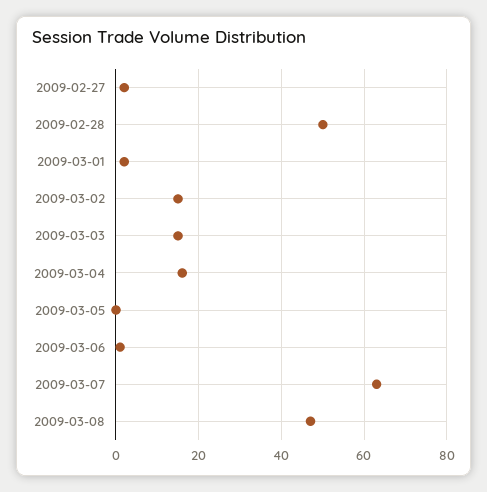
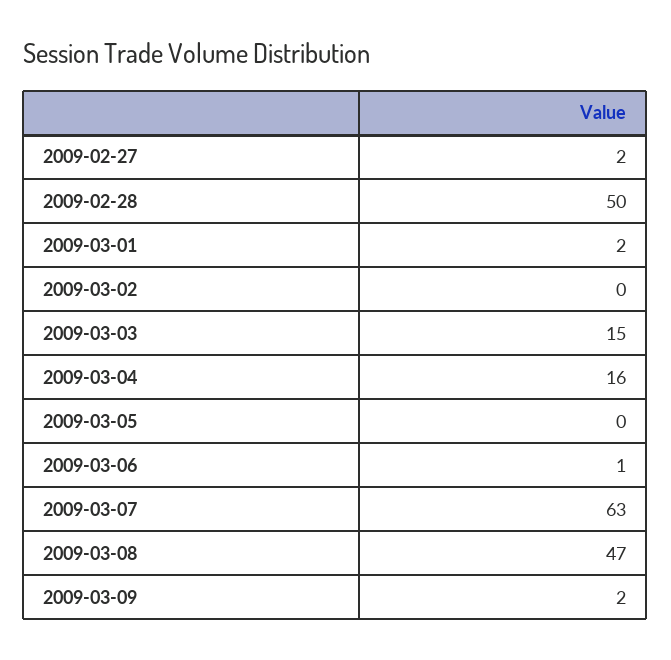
2009-03-02: 15 -> 0
2009-03-09: none -> 2

